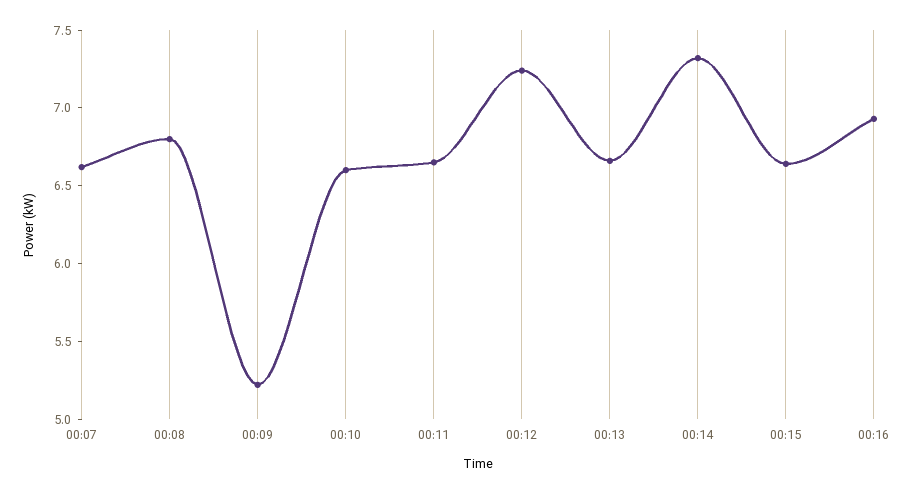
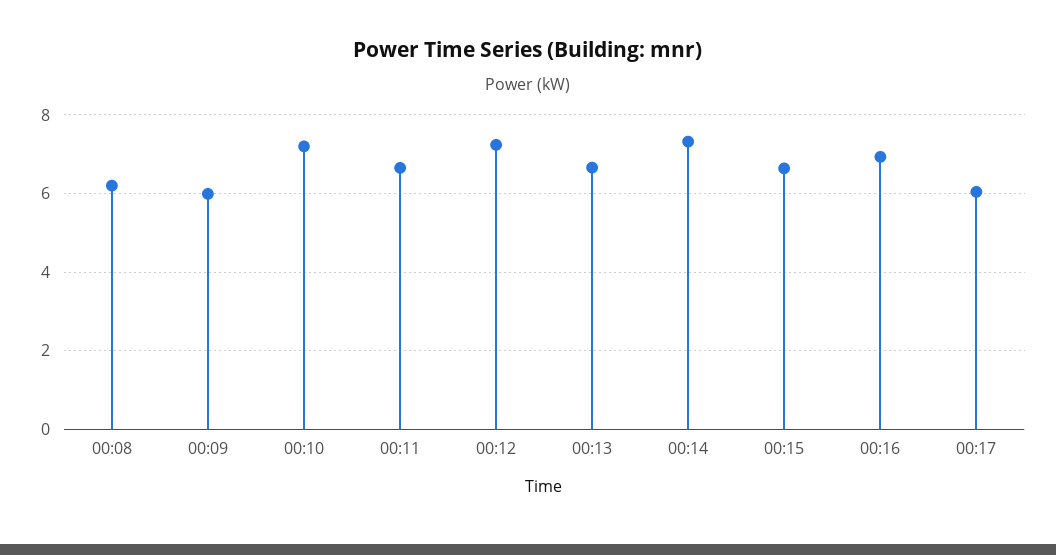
00:07: 6.6 -> none
00:08: 6.8 -> 6.2
00:09: 5.2 -> 6
00:10: 6.6 -> 7.2
00:17: none -> 6

